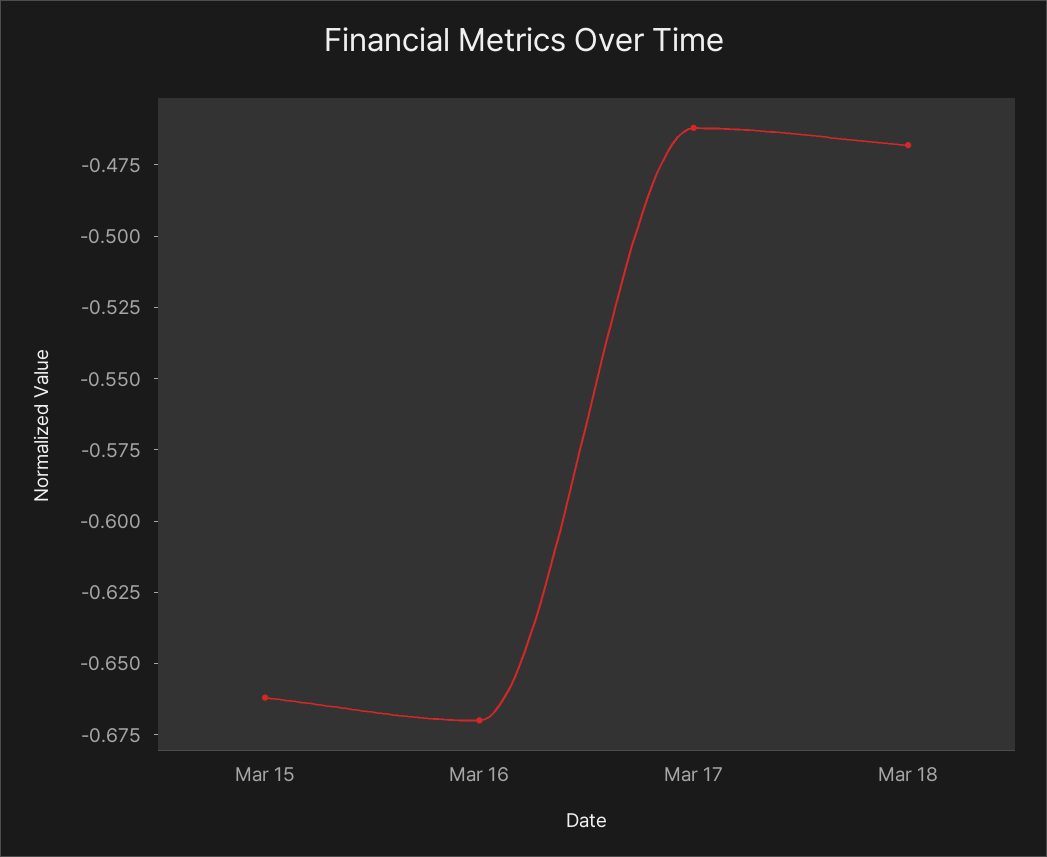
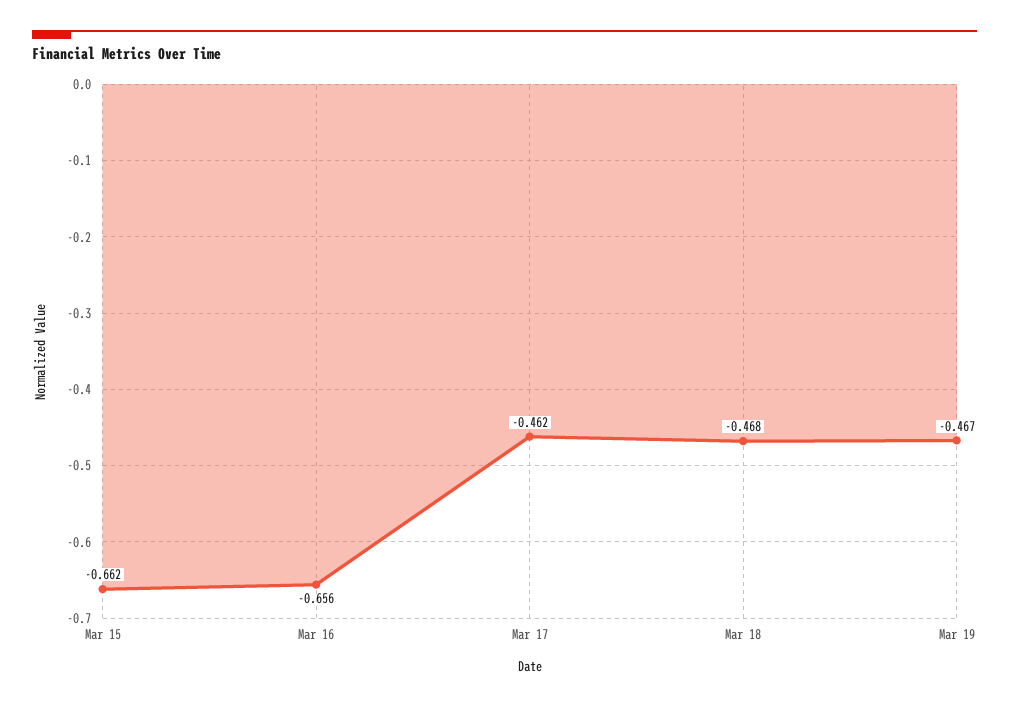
Mar 16: -0.67 -> -0.656
Mar 19: none -> -0.467

